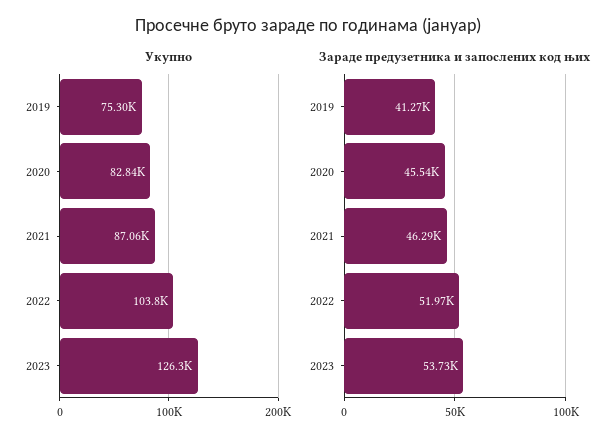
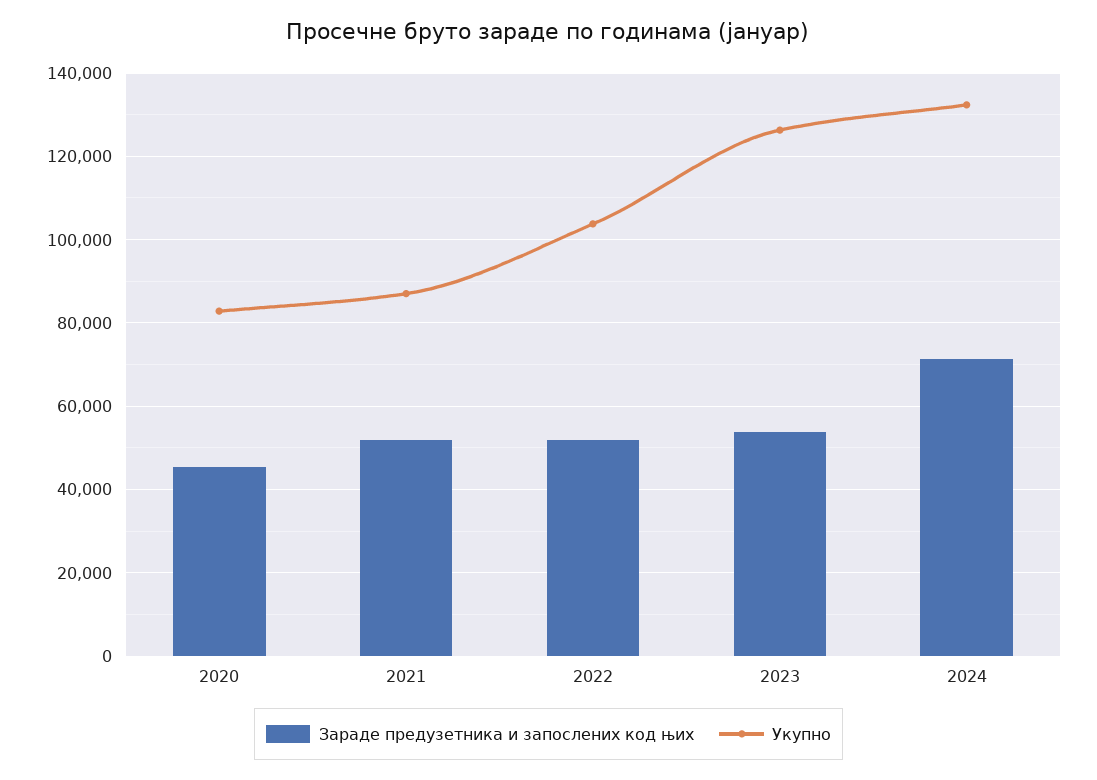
Укупно, 2019: 75300 -> none
Зараде предузетника и запослених код њих, 2019: 41270 -> none
Зараде предузетника и запослених код њих, 2021: 46290 -> 52000
Зараде предузетника и запослених код њих, 2024: none -> 72000
Укупно, 2024: none -> 132000

